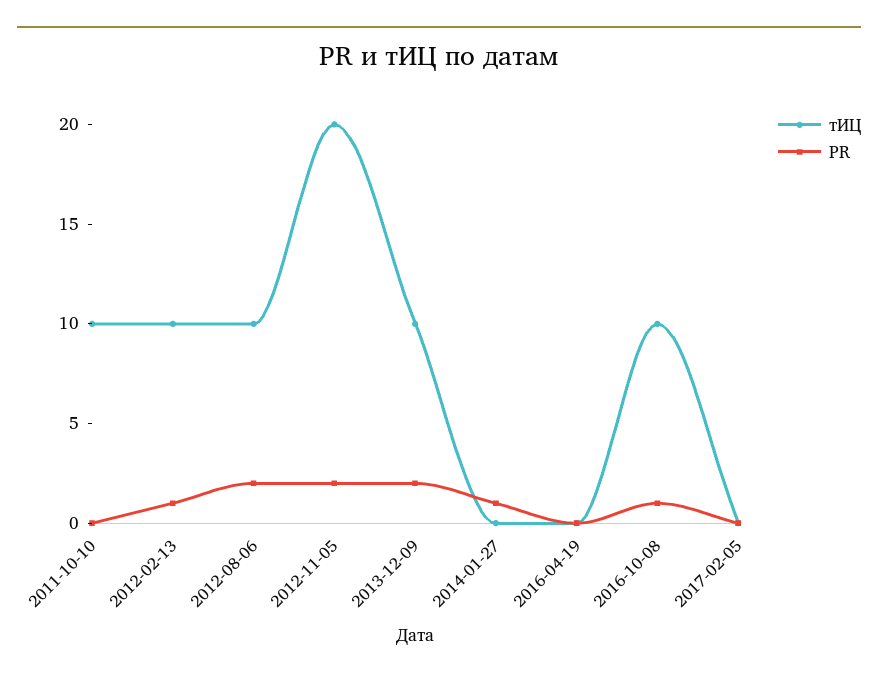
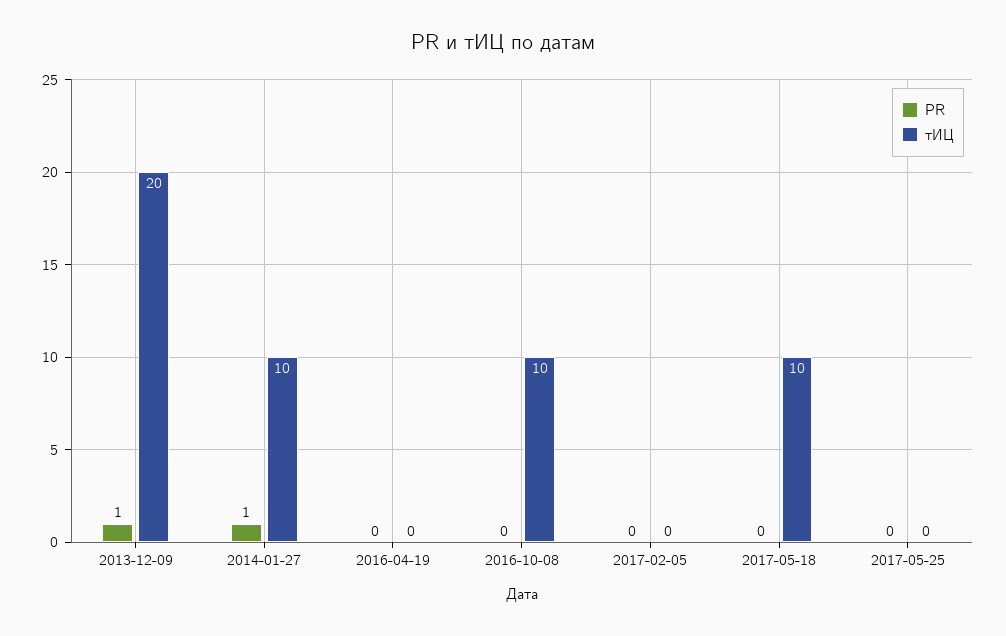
тИЦ, 2011-10-10: 10 -> none
PR, 2011-10-10: 0 -> none
тИЦ, 2012-02-13: 10 -> none
PR, 2012-02-13: 1 -> none
тИЦ, 2012-08-06: 10 -> none
PR, 2012-08-06: 2 -> none
тИЦ, 2012-11-05: 20 -> none
PR, 2012-11-05: 2 -> none
тИЦ, 2013-12-09: 10 -> 20
PR, 2013-12-09: 2 -> 1
тИЦ, 2014-01-27: 0 -> 10
PR, 2016-10-08: 1 -> 0
PR, 2017-05-18: none -> 0
тИЦ, 2017-05-18: none -> 10
PR, 2017-05-25: none -> 0
тИЦ, 2017-05-25: none -> 0

